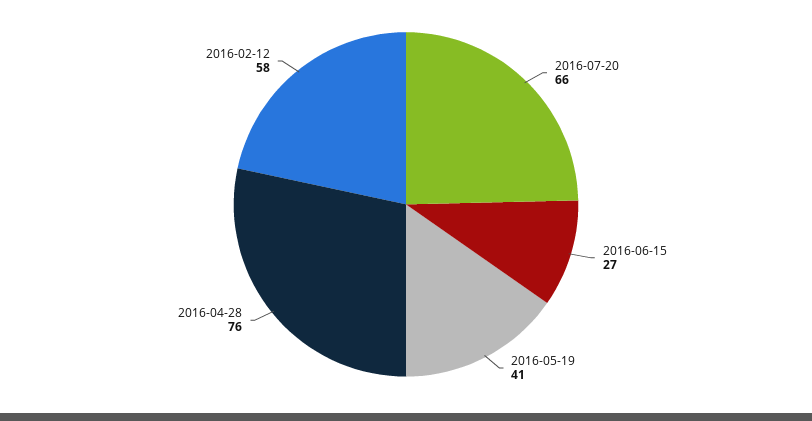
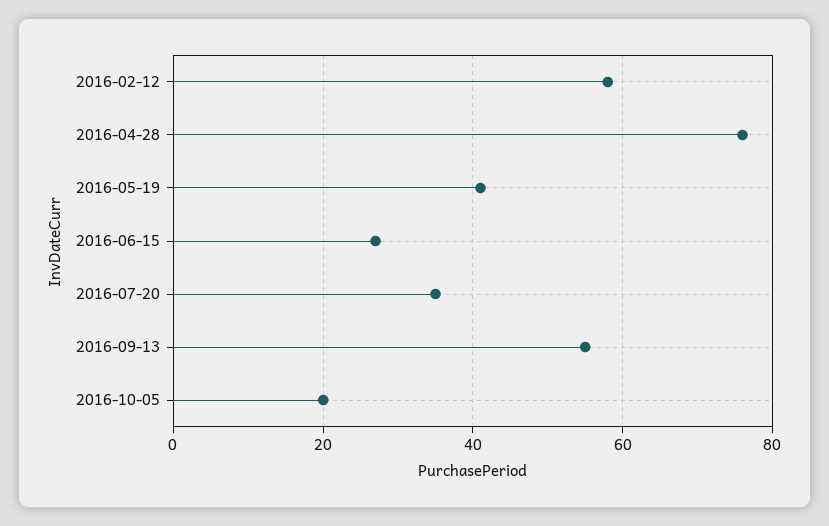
2016-07-20: 66 -> 35
2016-09-13: none -> 55
2016-10-05: none -> 20

